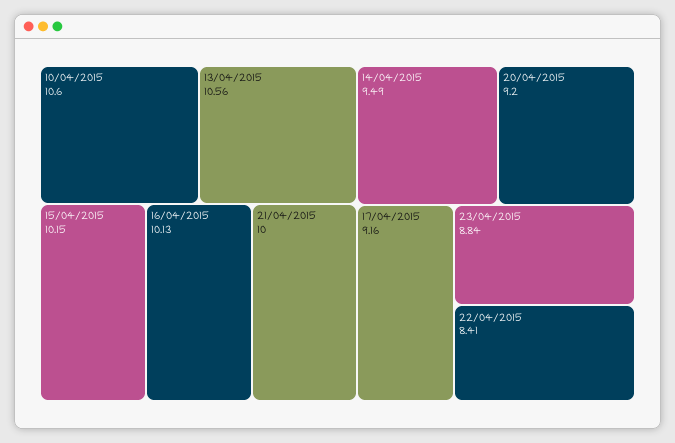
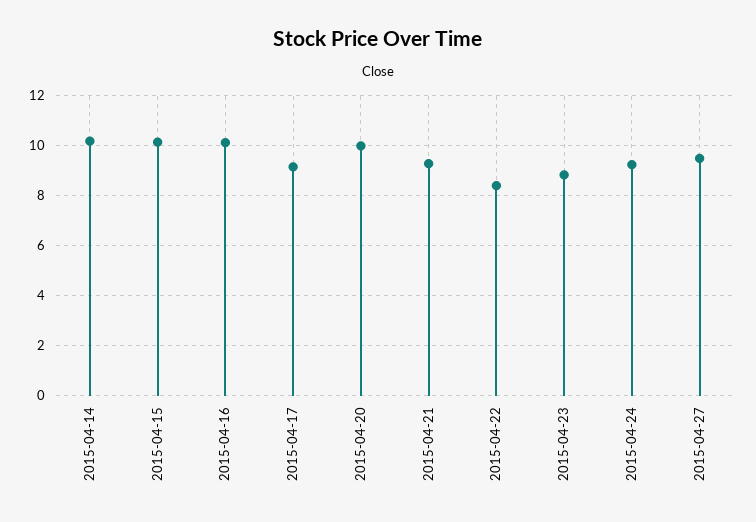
10/04/2015: 10.6 -> none
13/04/2015: 10.56 -> none
21/04/2015: 10 -> 9.25
14/04/2015: 9.49 -> 10.25
20/04/2015: 9.2 -> 10
2015-04-24: none -> 9.25
2015-04-27: none -> 9.5

